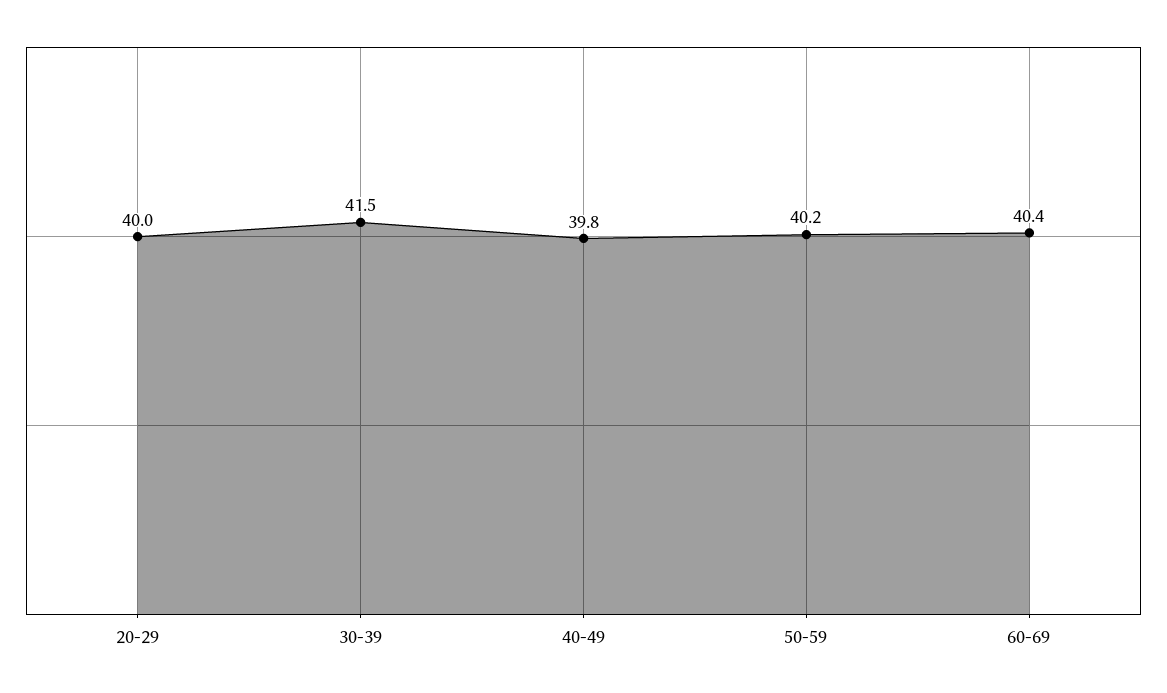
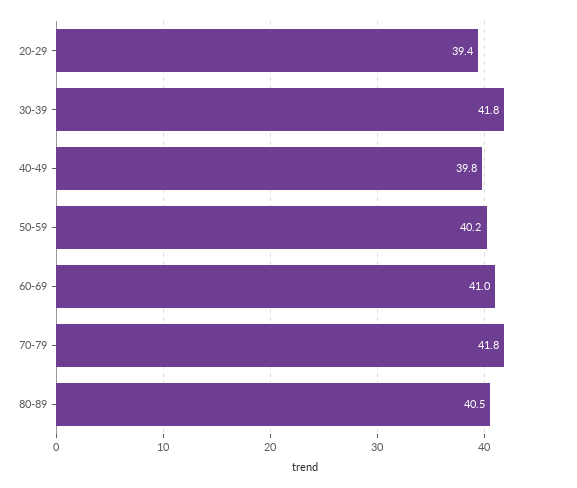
20-29: 40 -> 39.4
30-39: 41.5 -> 41.8
60-69: 40.4 -> 41
70-79: none -> 41.8
80-89: none -> 40.5

